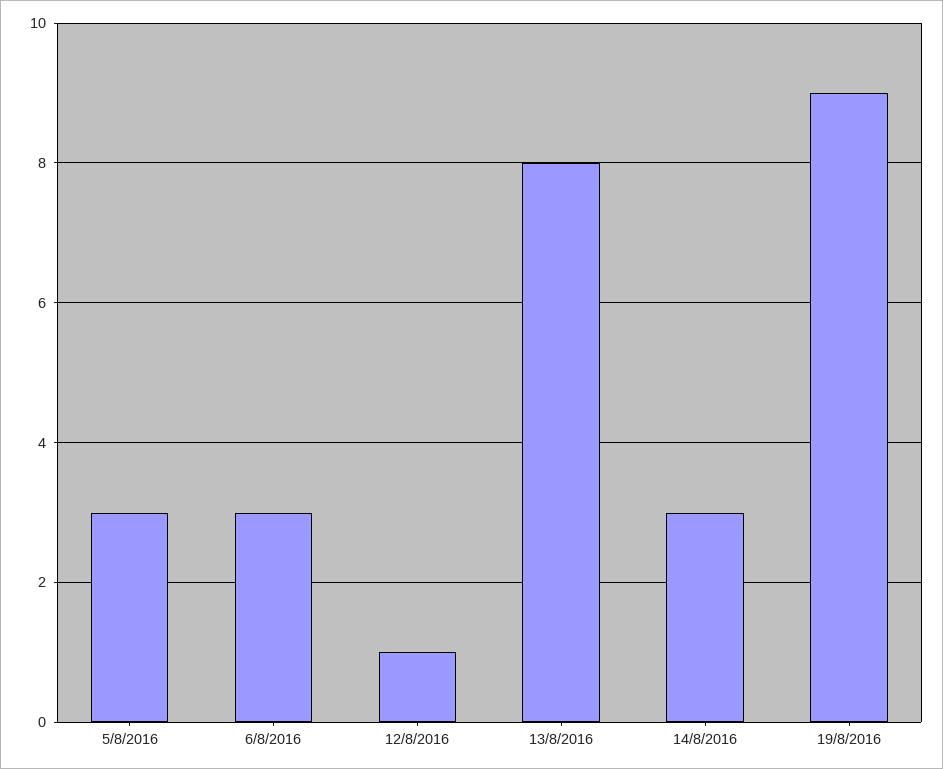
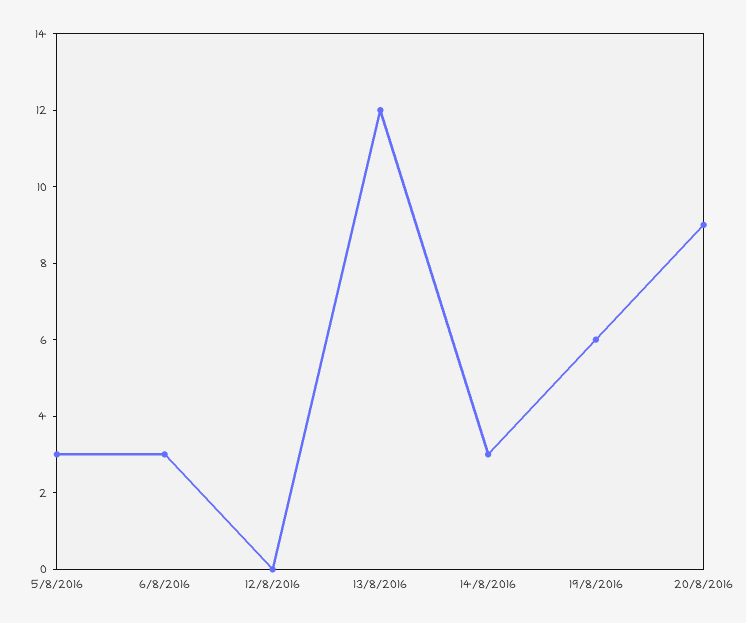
12/8/2016: 1 -> 0
13/8/2016: 8 -> 12
19/8/2016: 9 -> 6
20/8/2016: none -> 9

